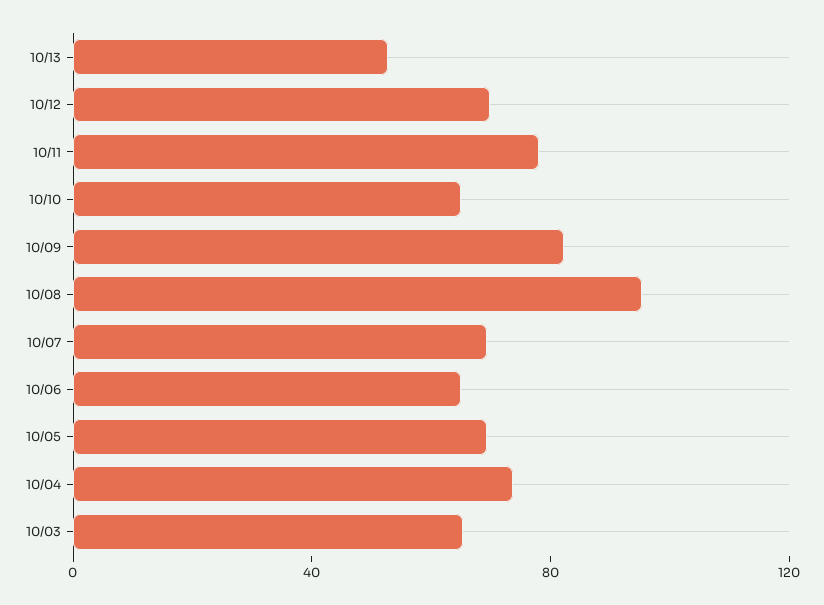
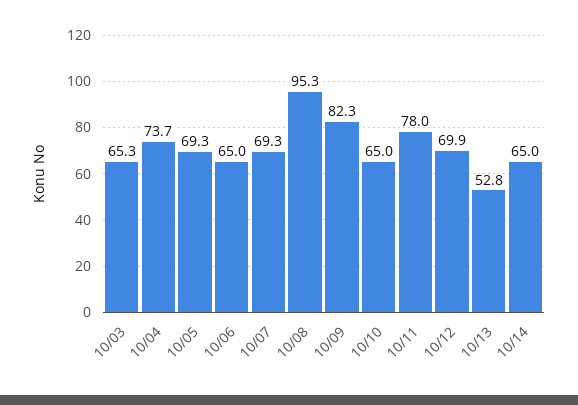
10/14: none -> 65

